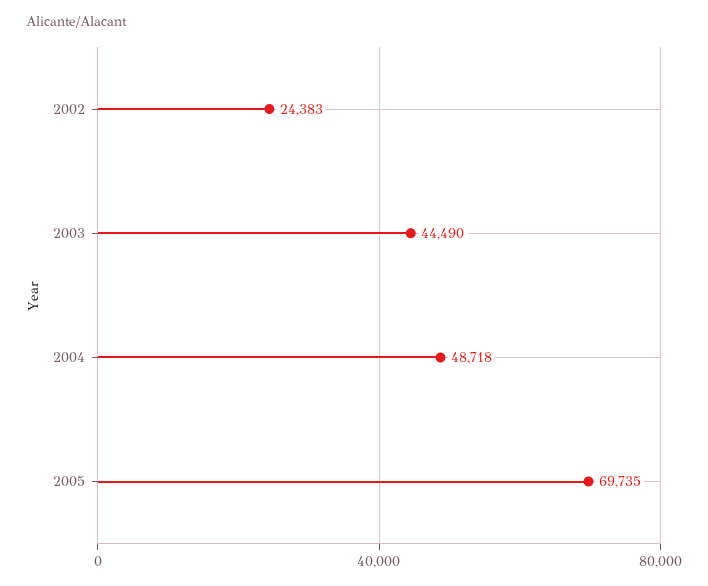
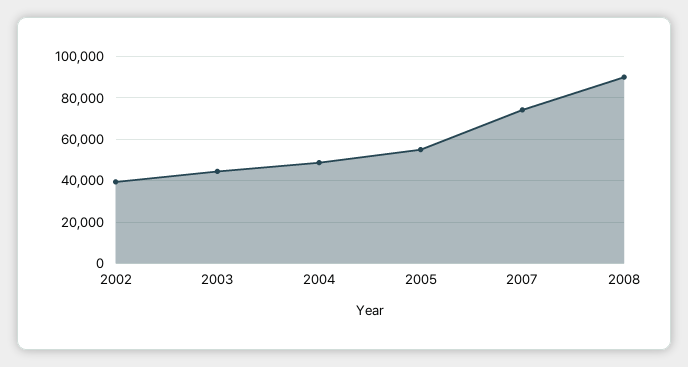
2002: 24383 -> 40000
2005: 69735 -> 55000
2007: none -> 75000
2008: none -> 90000

